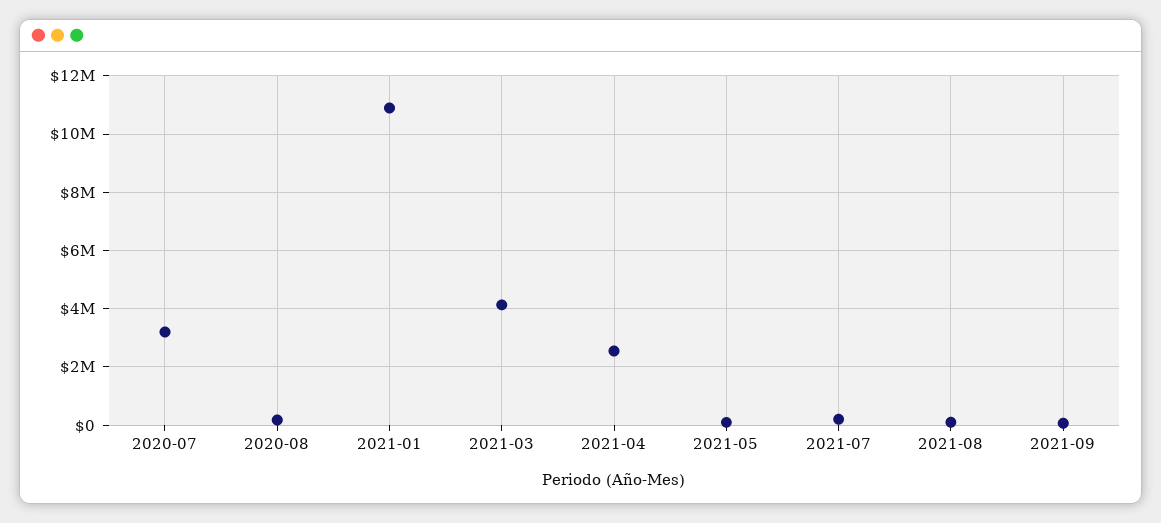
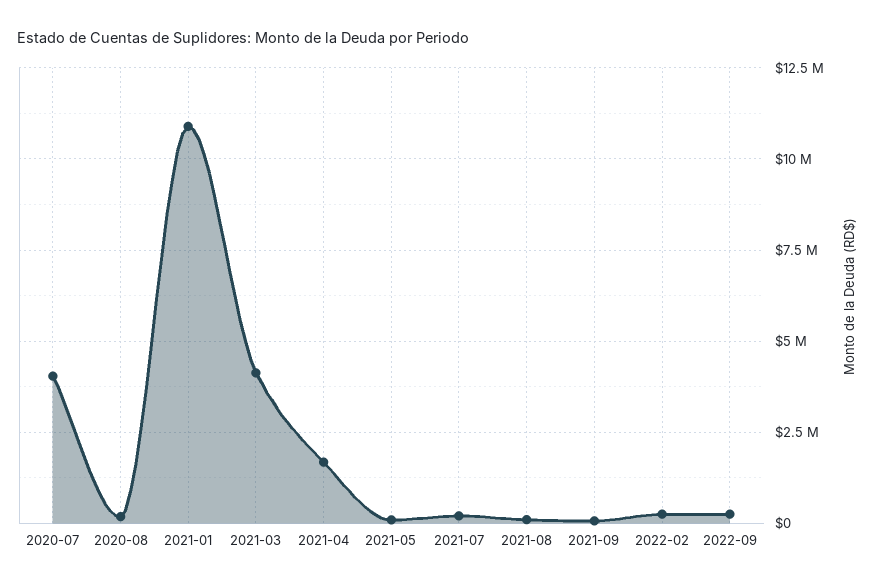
2020-07: 3250000 -> 4000000
2021-04: 2500000 -> 1750000
2022-02: none -> 250000
2022-09: none -> 250000

